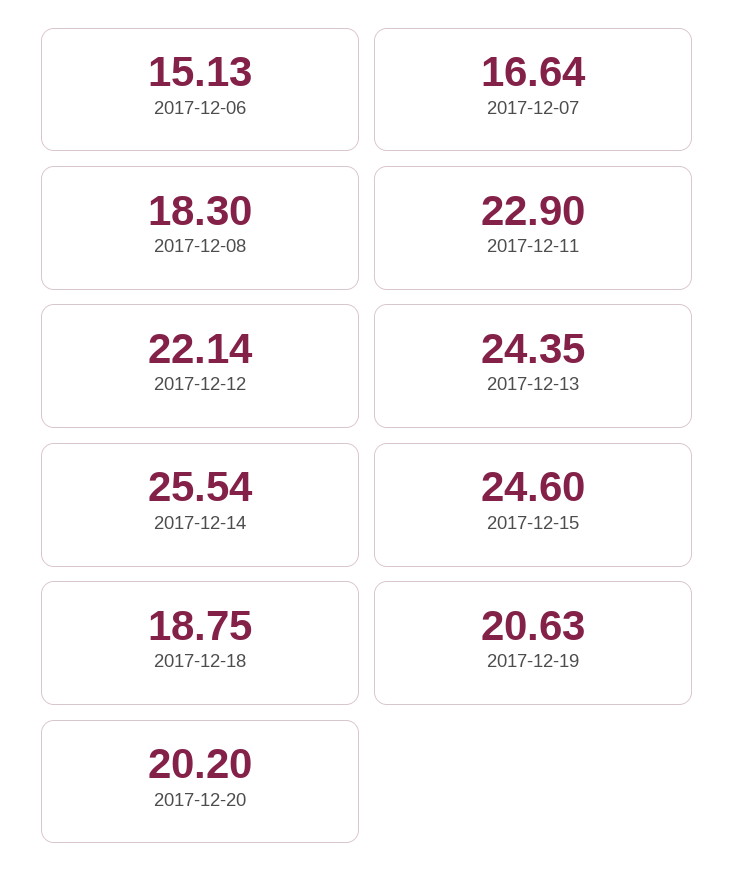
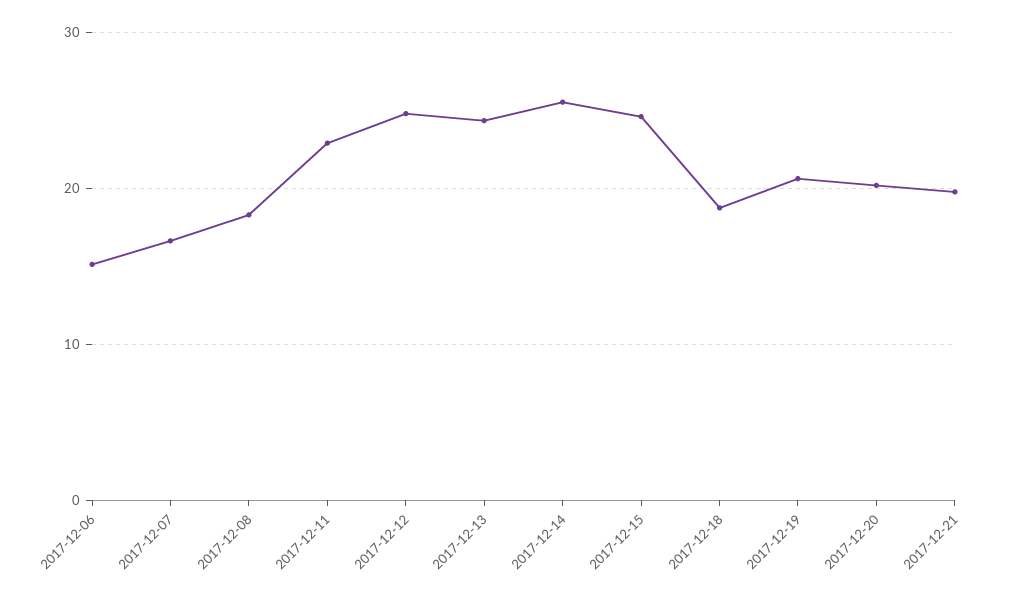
2017-12-12: 22.14 -> 25
2017-12-21: none -> 20

